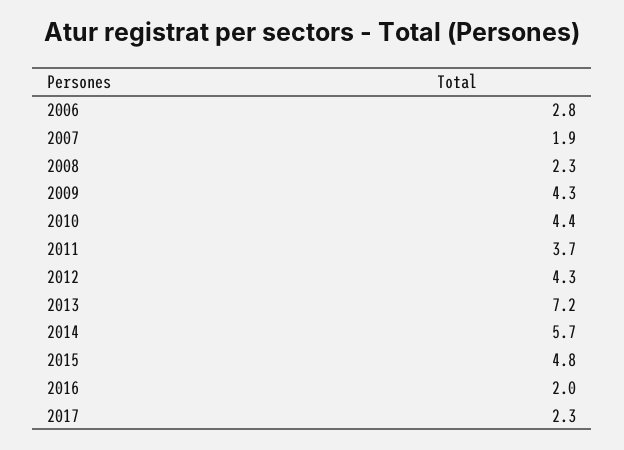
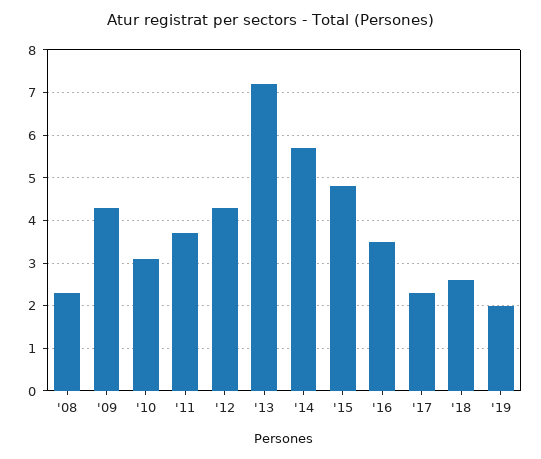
2006: 2.8 -> none
2007: 1.9 -> none
2010: 4.4 -> 3
2016: 2 -> 3.5
'18: none -> 2.5
'19: none -> 2

